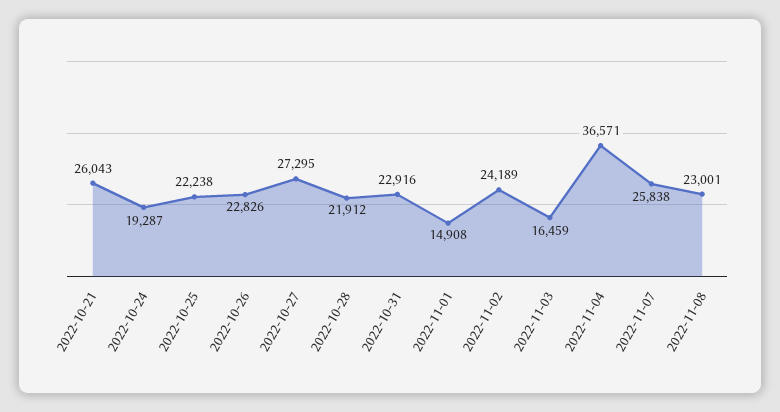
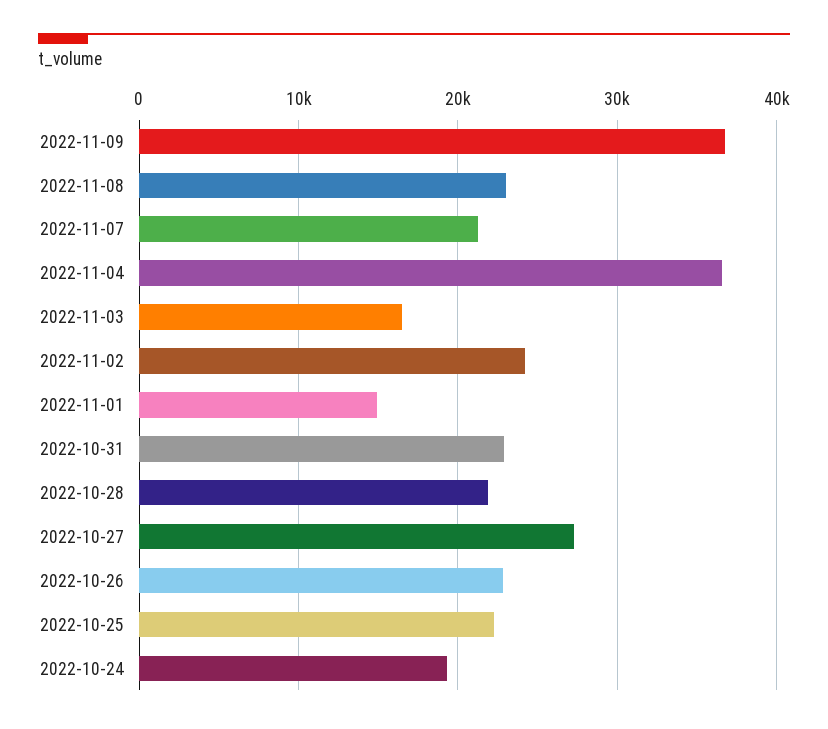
2022-10-21: 26043 -> none
2022-11-07: 25838 -> 21000
2022-11-09: none -> 37000

